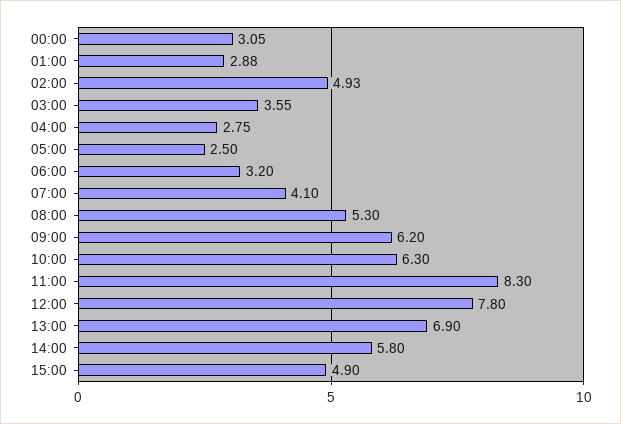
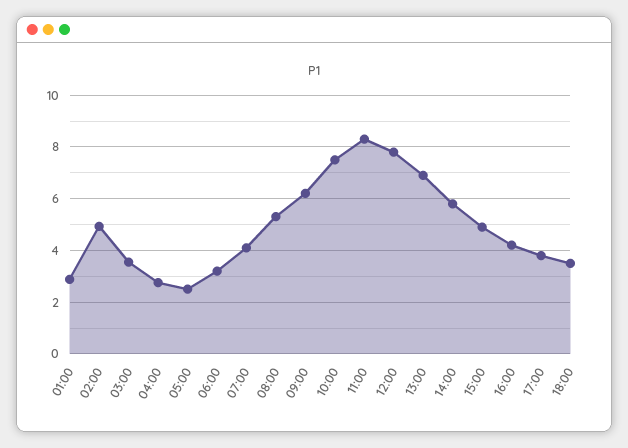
00:00: 3.05 -> none
10:00: 6.3 -> 7.5
16:00: none -> 4.25
17:00: none -> 3.75
18:00: none -> 3.5

